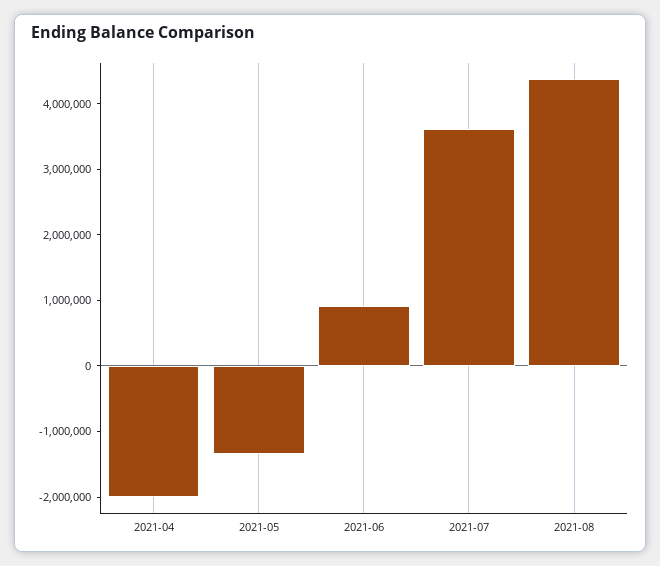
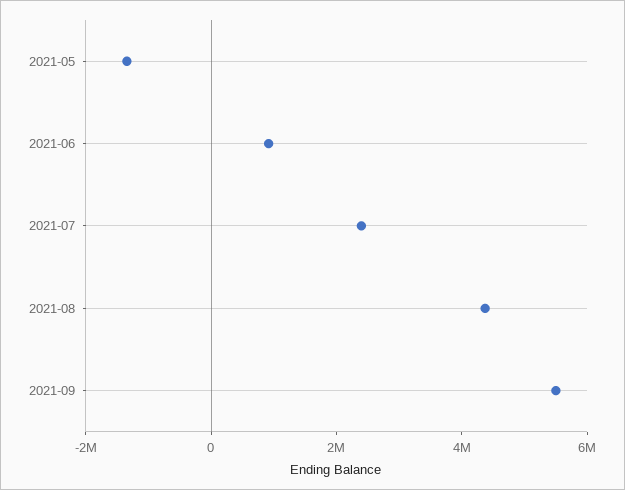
2021-04: -2000000 -> none
2021-07: 3600000 -> 2500000
2021-09: none -> 5500000

